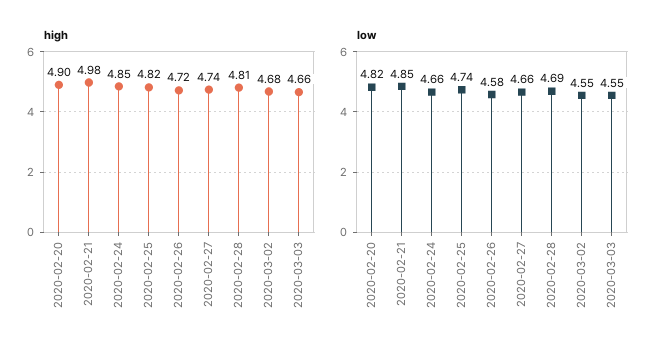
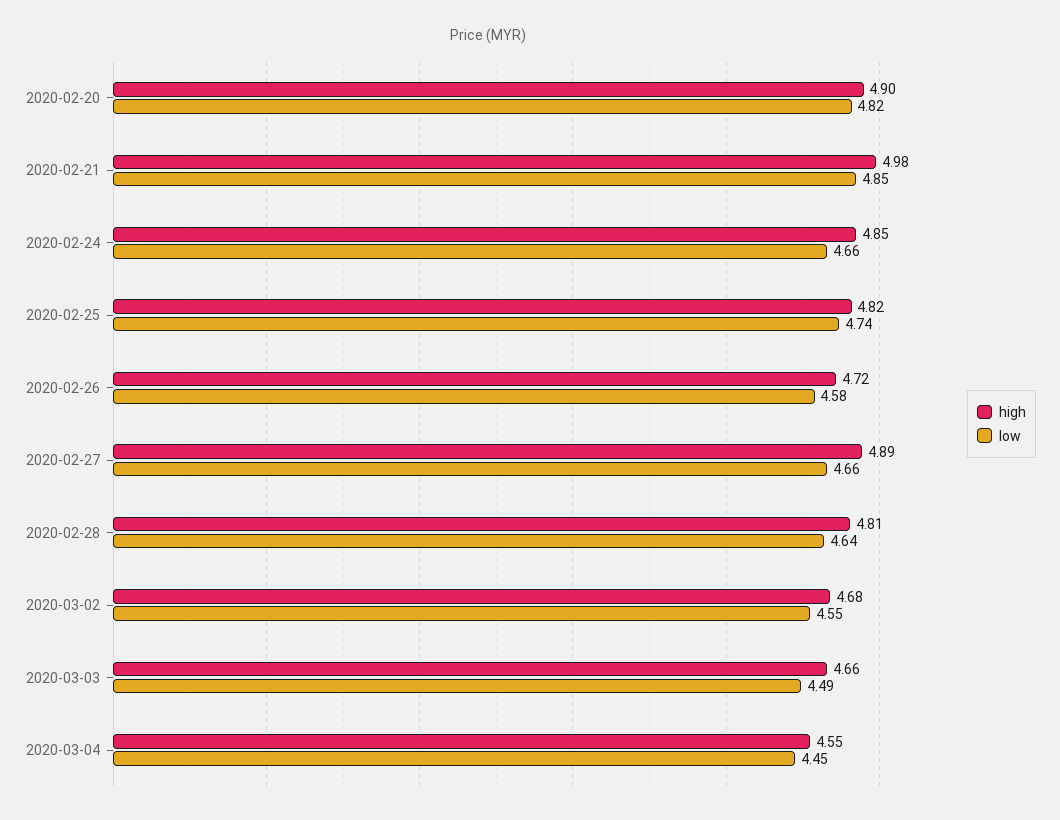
high, 2020-02-27: 4.74 -> 4.89
low, 2020-02-28: 4.69 -> 4.64
low, 2020-03-03: 4.55 -> 4.49
high, 2020-03-04: none -> 4.55
low, 2020-03-04: none -> 4.45

